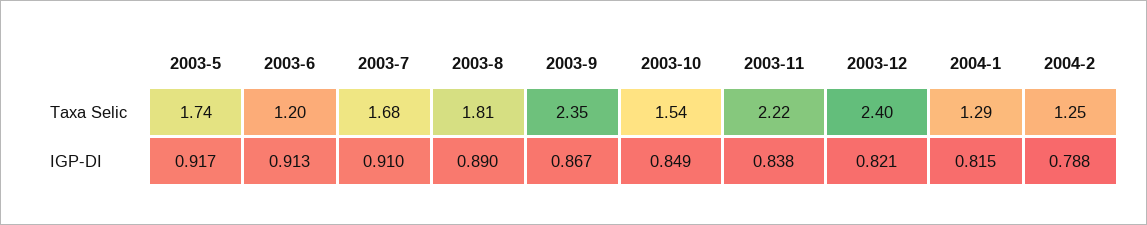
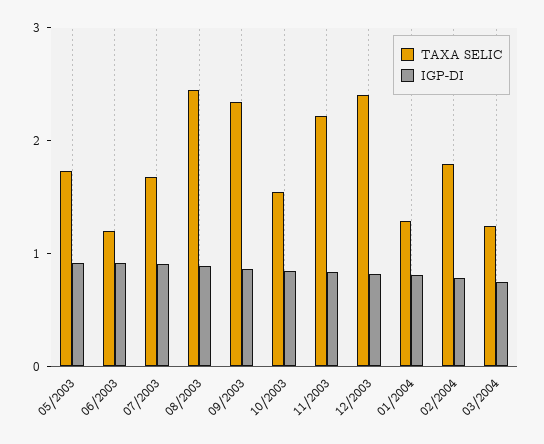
Taxa Selic, 2003-8: 1.81 -> 2.4
Taxa Selic, 2004-2: 1.25 -> 1.8
Taxa Selic, 03/2004: none -> 1.2
IGP-DI, 03/2004: none -> 0.8

